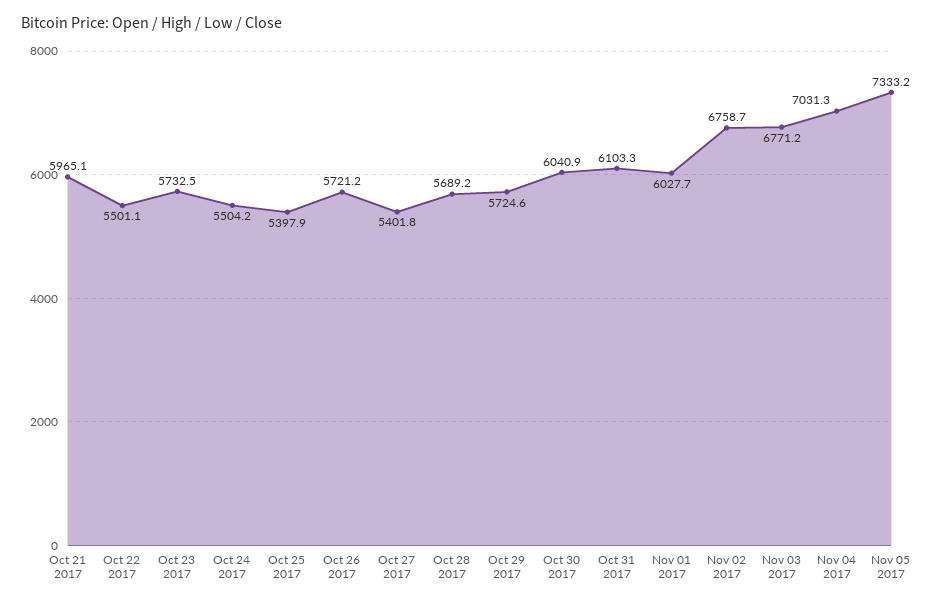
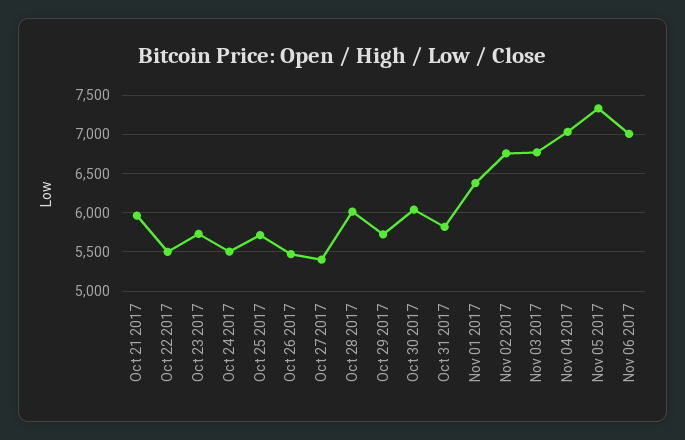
Oct 25 2017: 5397.9 -> 5700
Oct 26 2017: 5721.2 -> 5500
Oct 28 2017: 5689.2 -> 6000
Oct 31 2017: 6103.3 -> 5800
Nov 01 2017: 6027.7 -> 6400
Nov 06 2017: none -> 7000

